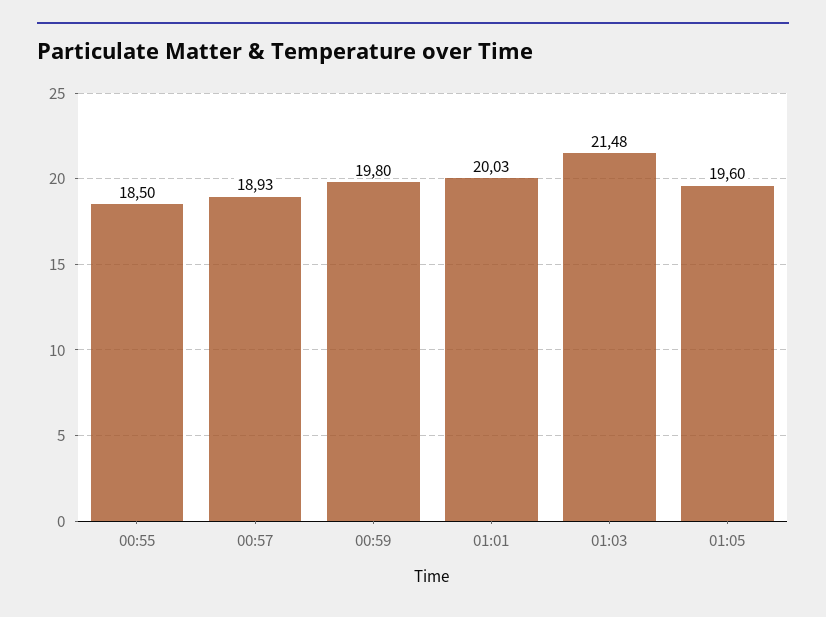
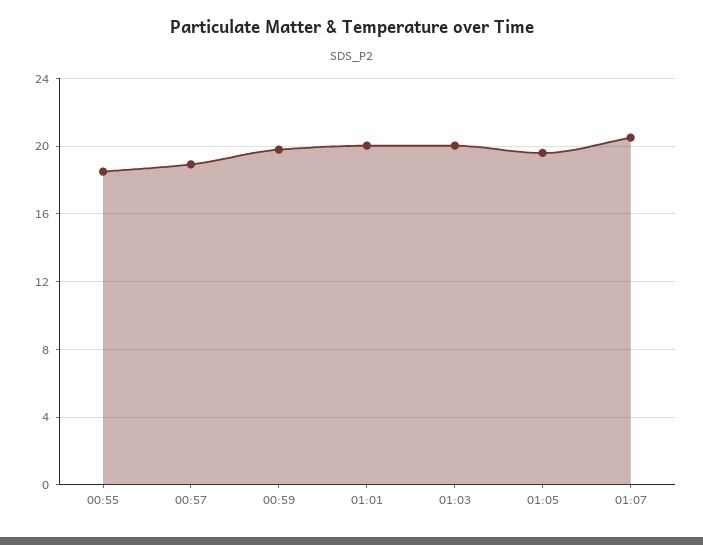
01:03: 21.48 -> 20
01:07: none -> 20.5

